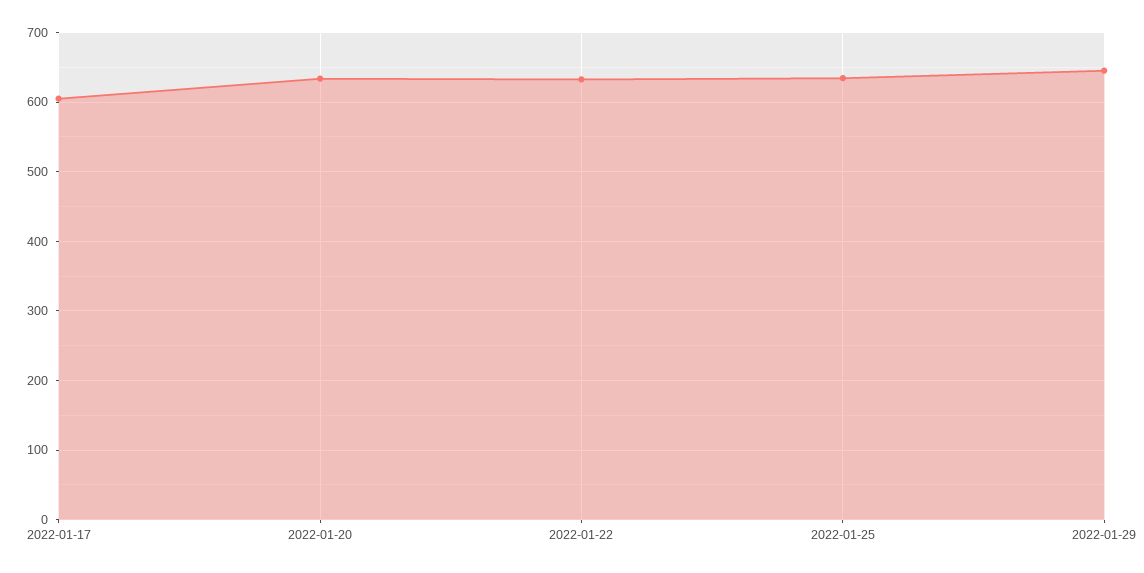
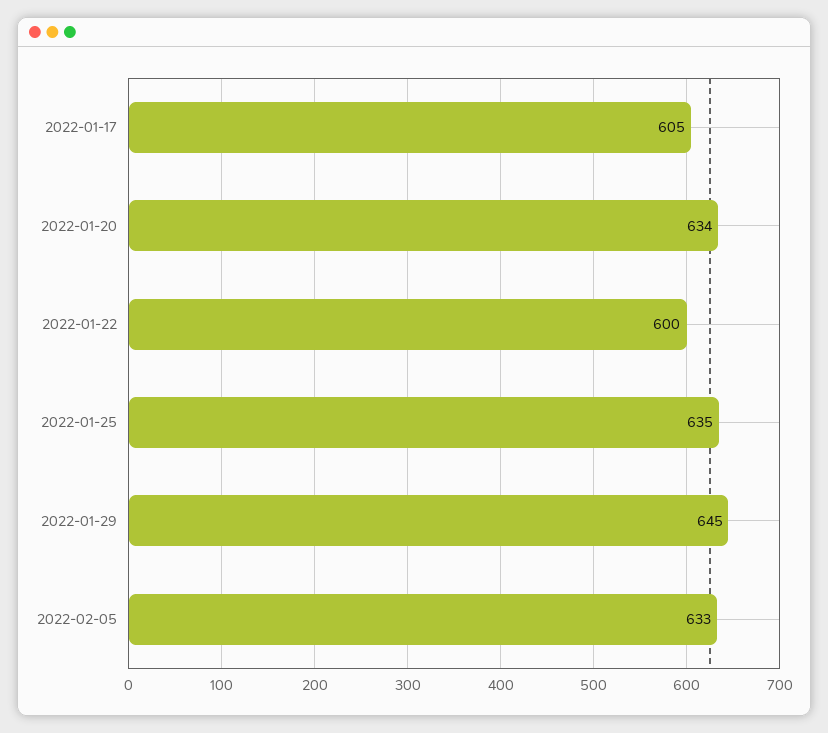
2022-01-22: 630 -> 600
2022-02-05: none -> 633

